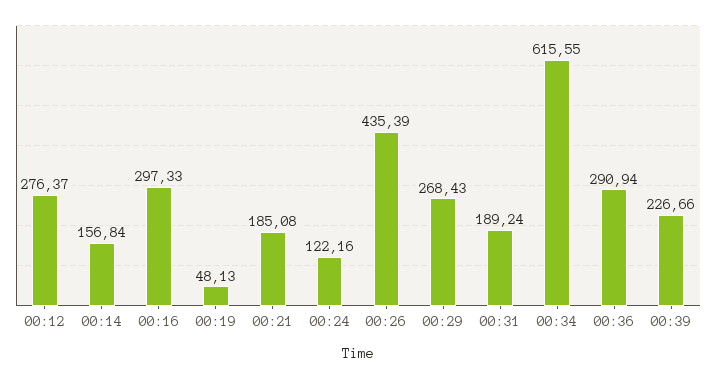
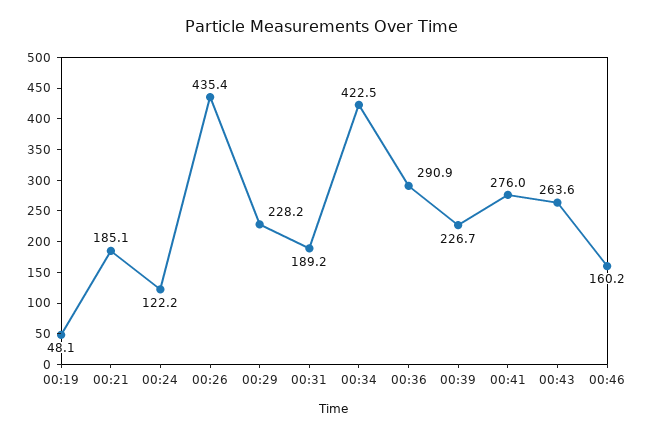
00:12: 276.37 -> none
00:14: 156.84 -> none
00:16: 297.33 -> none
00:29: 268.43 -> 228.2
00:34: 615.55 -> 422.5
00:41: none -> 276
00:43: none -> 263.6
00:46: none -> 160.2

